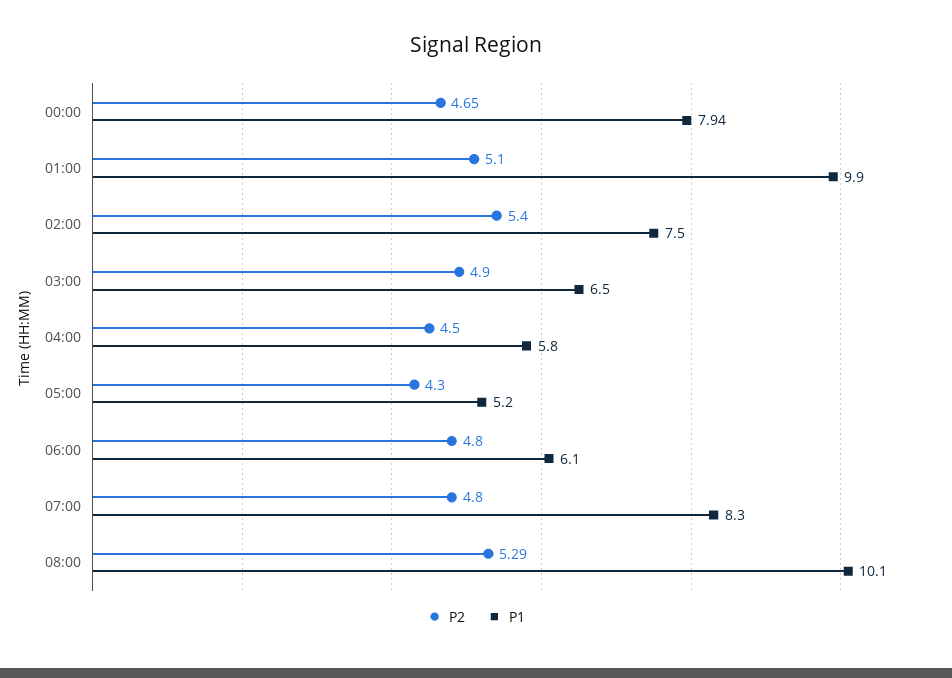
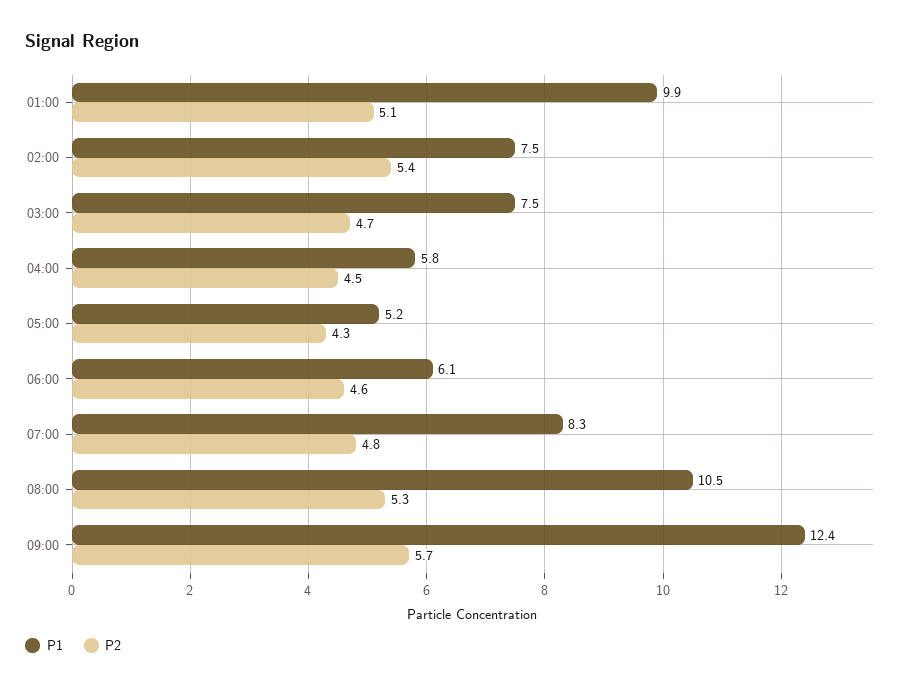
P2, 00:00: 4.65 -> none
P1, 00:00: 7.94 -> none
P2, 03:00: 4.9 -> 4.7
P1, 03:00: 6.5 -> 7.5
P2, 06:00: 4.8 -> 4.6
P2, 08:00: 5.29 -> 5.3
P1, 08:00: 10.1 -> 10.5
P1, 09:00: none -> 12.4
P2, 09:00: none -> 5.7

